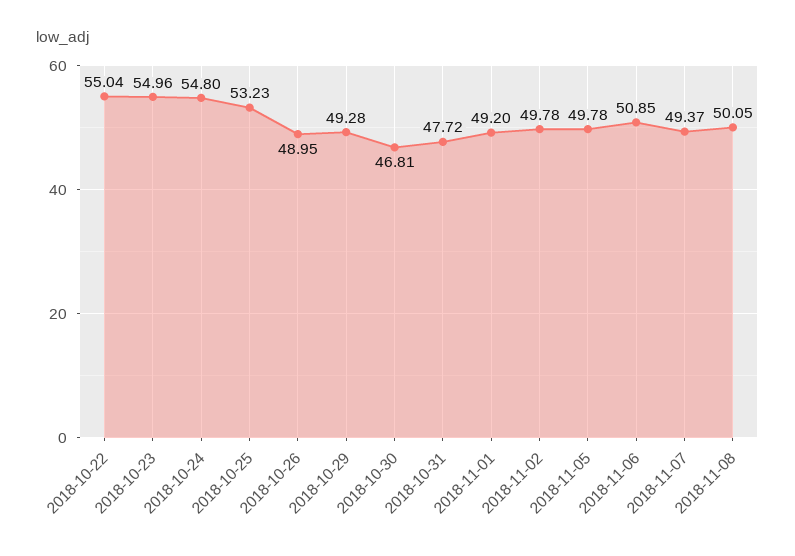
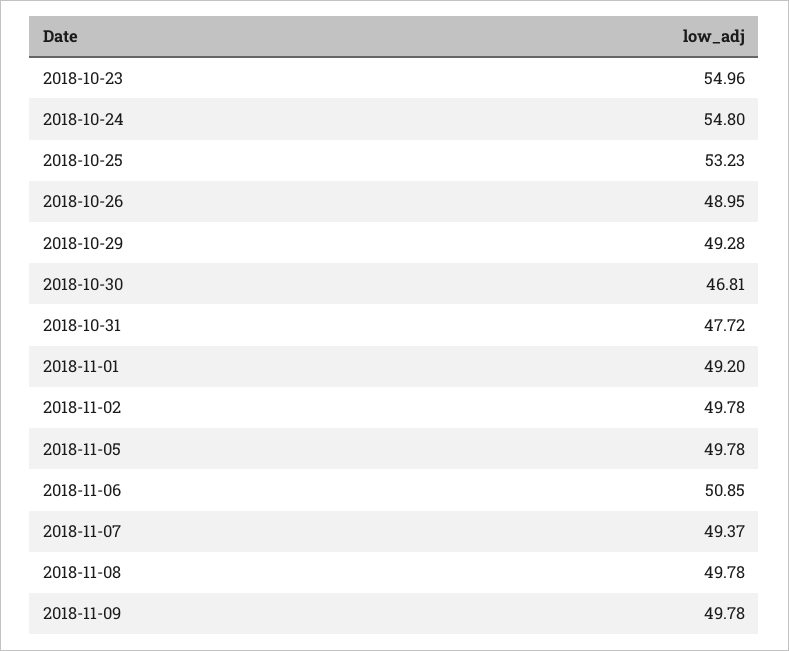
2018-10-22: 55.04 -> none
2018-11-08: 50.05 -> 49.78
2018-11-09: none -> 49.78

